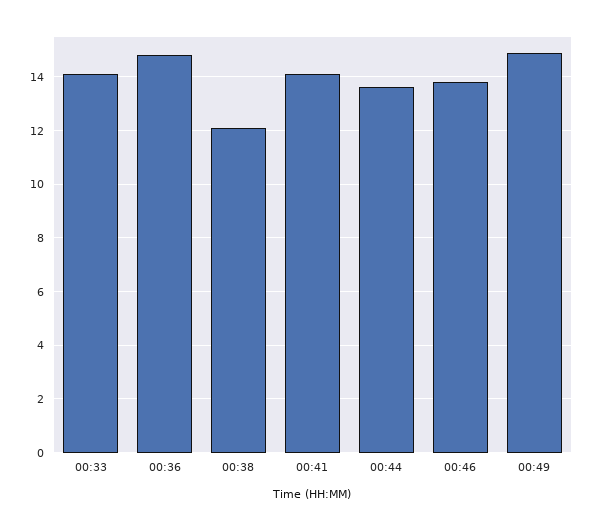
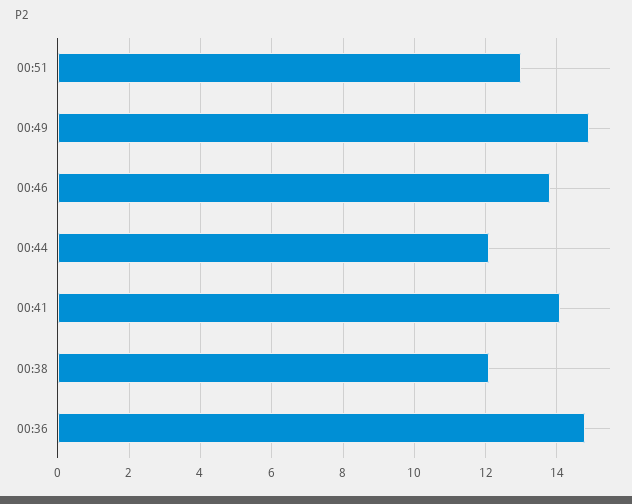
00:33: 14 -> none
00:44: 13.5 -> 12
00:51: none -> 13

